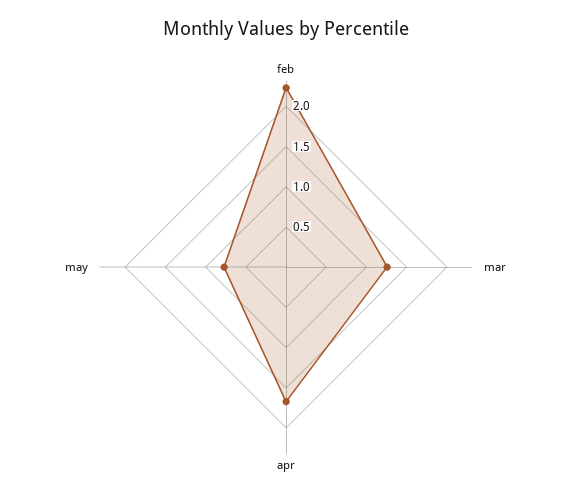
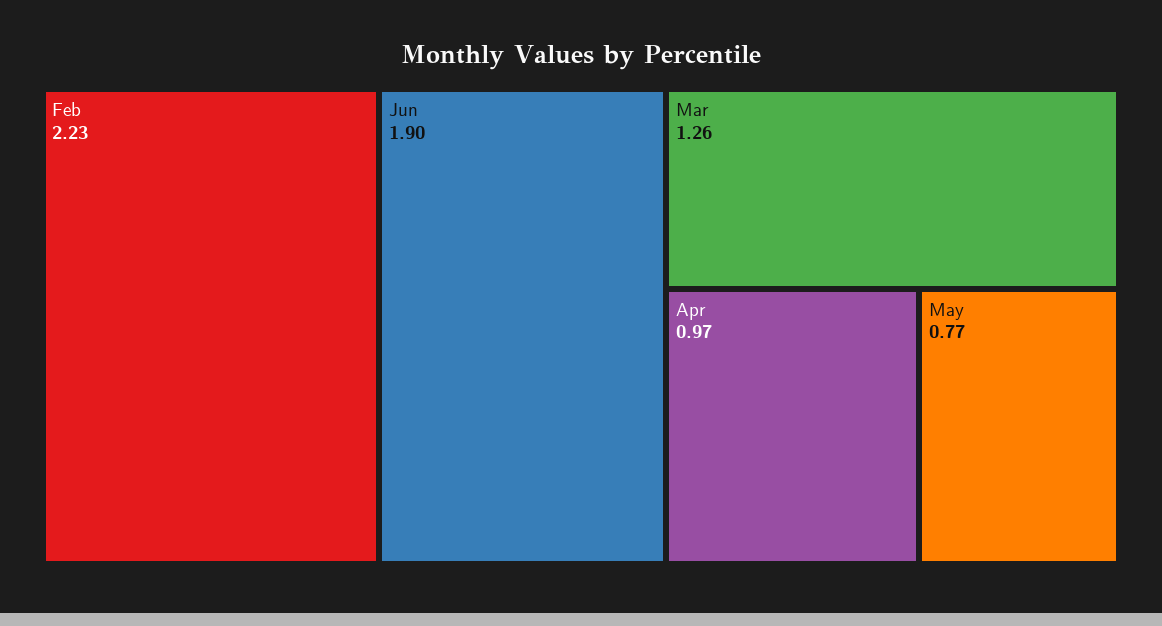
apr: 1.7 -> 0.97
Jun: none -> 1.9

